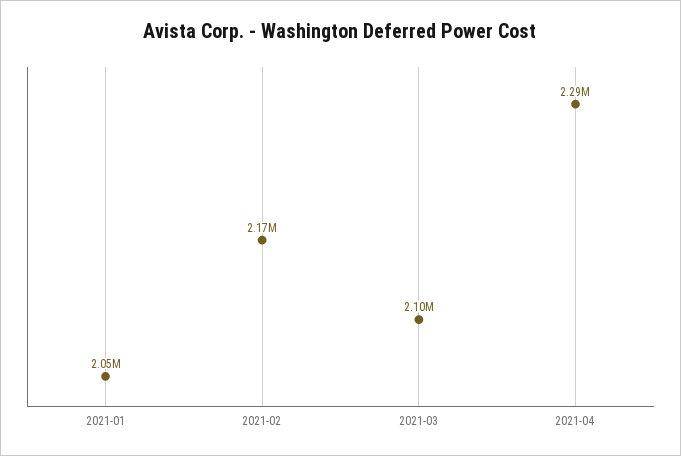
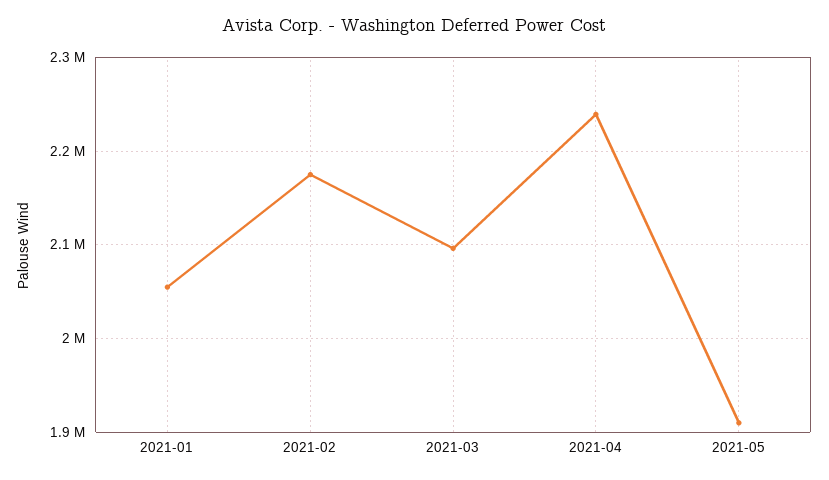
2021-04: 2290000 -> 2240000
2021-05: none -> 1910000

